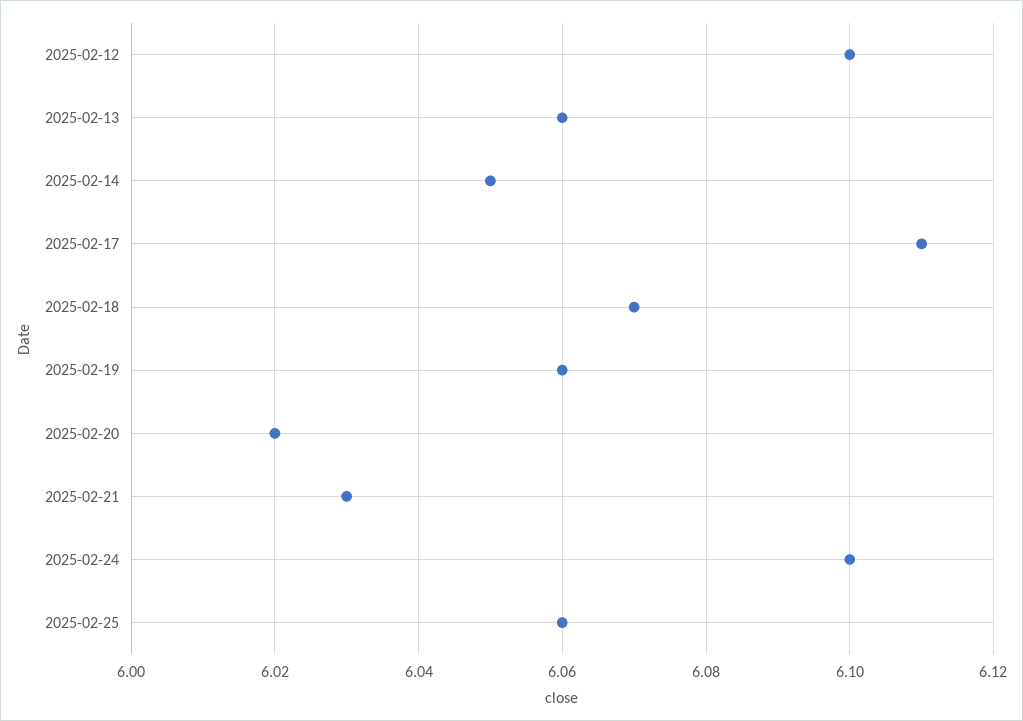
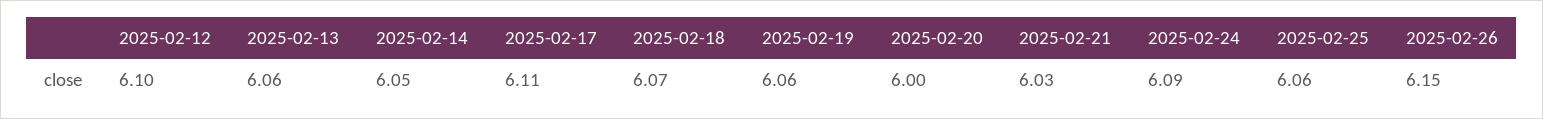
2025-02-20: 6.02 -> 6
2025-02-24: 6.1 -> 6.09
2025-02-26: none -> 6.15

